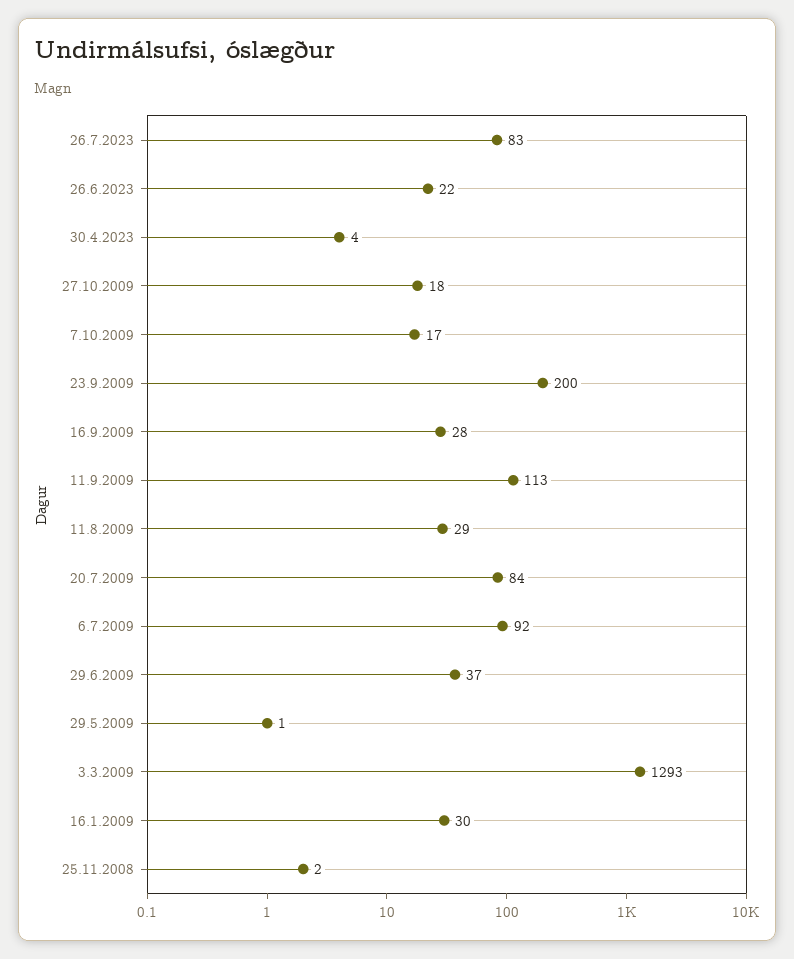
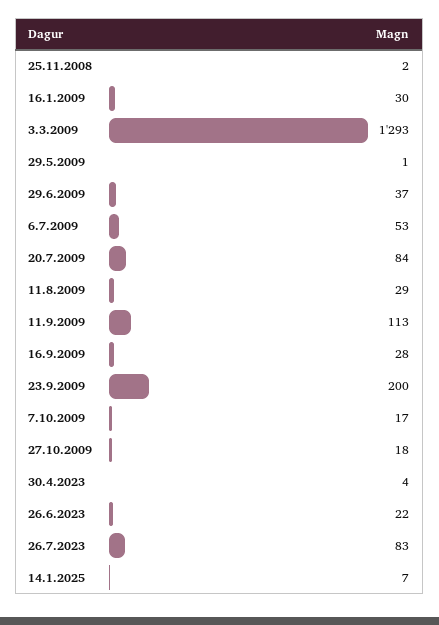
6.7.2009: 92 -> 53
14.1.2025: none -> 7

